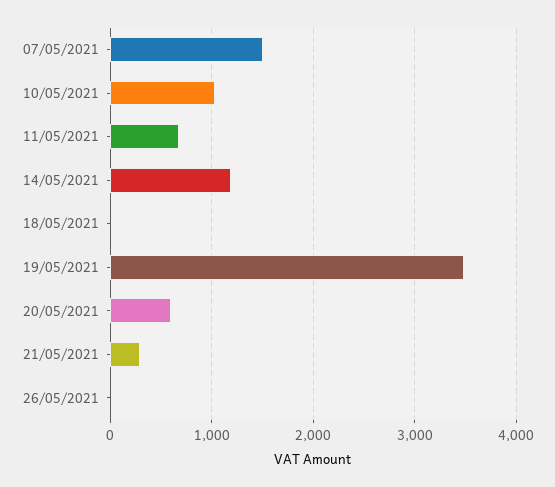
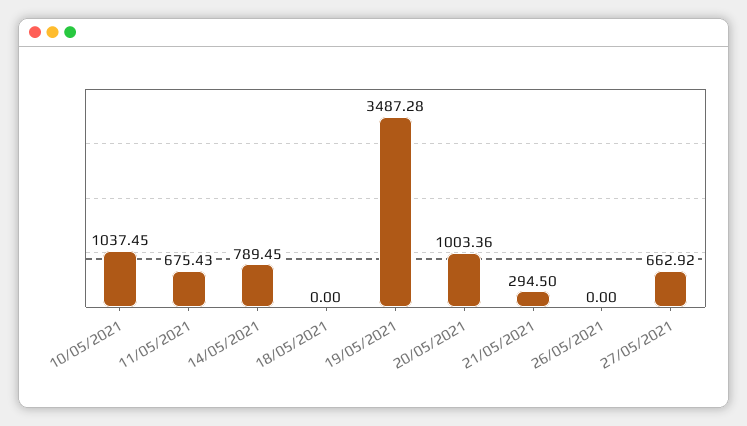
07/05/2021: 1500 -> none
14/05/2021: 1200 -> 789.45
20/05/2021: 600 -> 1003.36
27/05/2021: none -> 662.92

